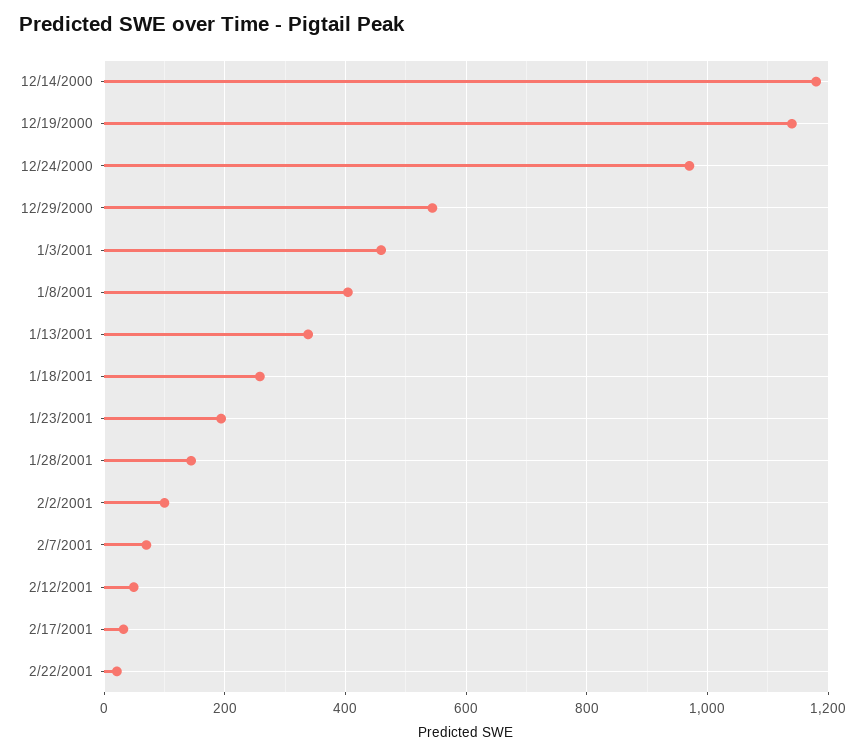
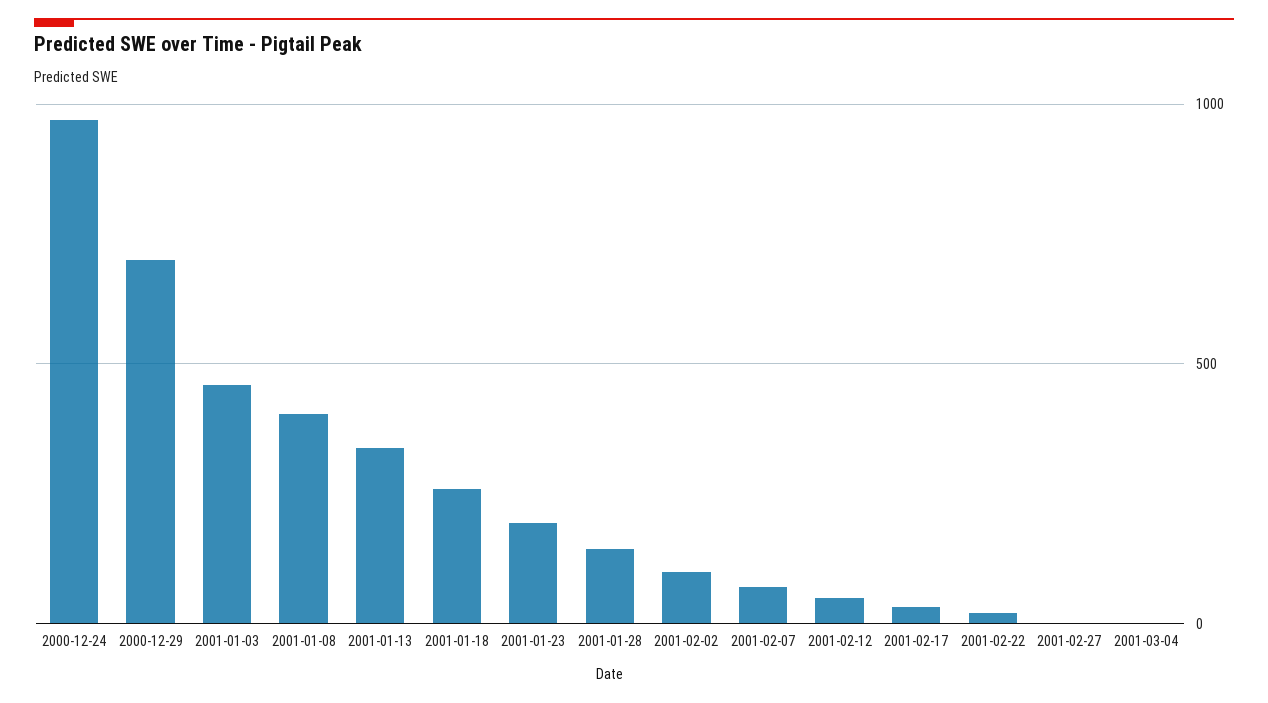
12/14/2000: 1180 -> none
12/19/2000: 1140 -> none
12/29/2000: 540 -> 700
2001-02-27: none -> 0
2001-03-04: none -> 0

